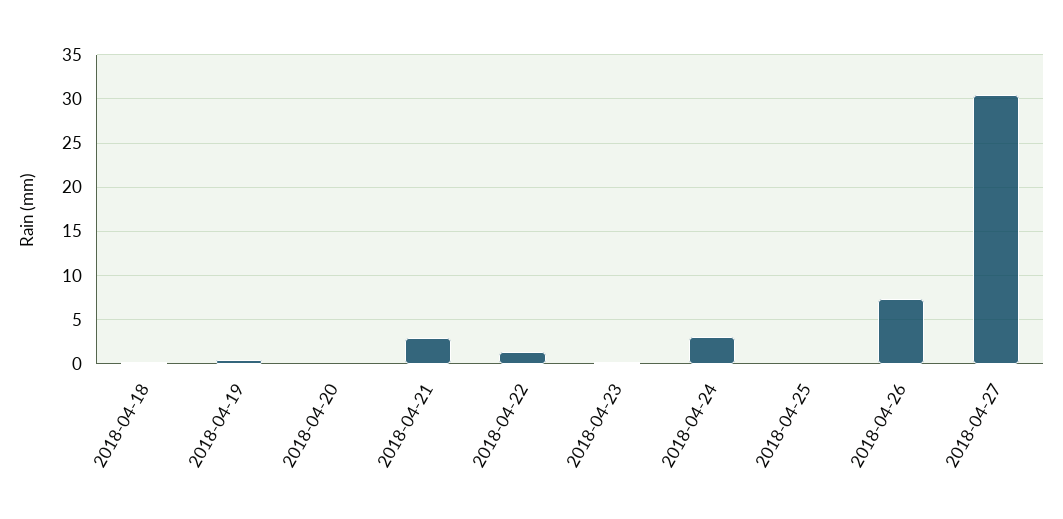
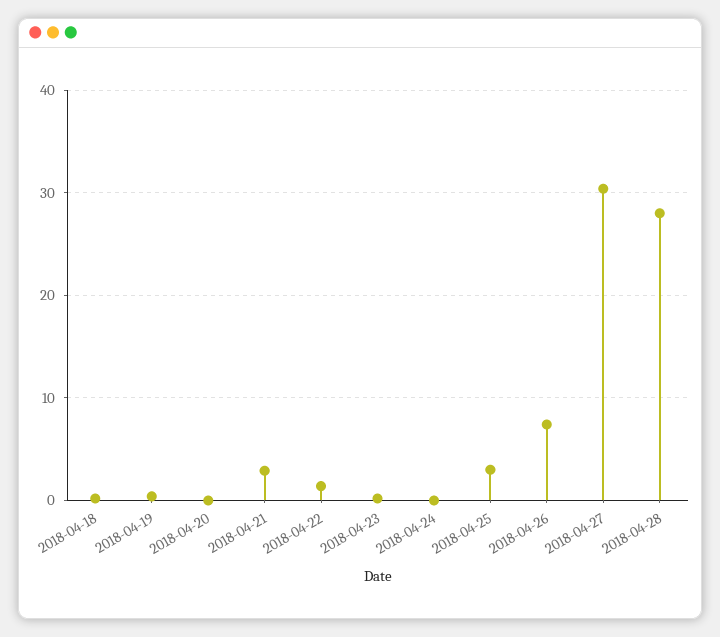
2018-04-24: 3 -> 0
2018-04-25: 0 -> 3
2018-04-28: none -> 28

